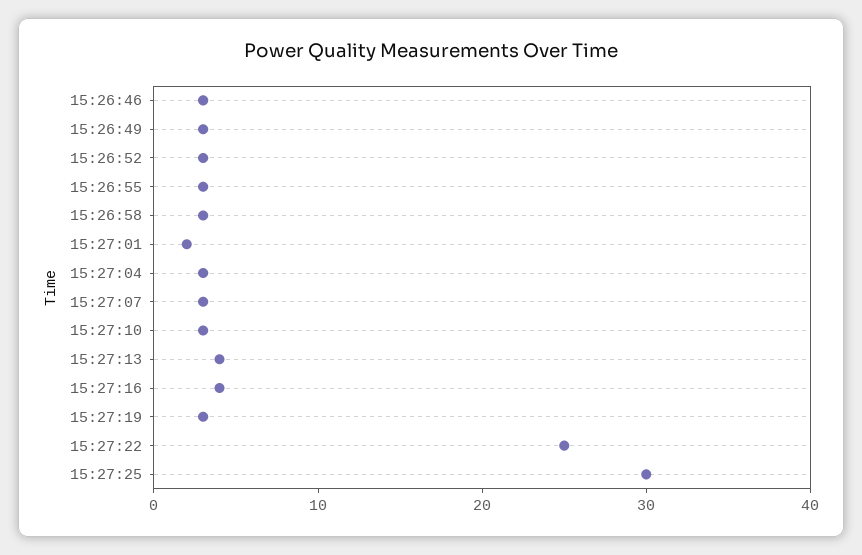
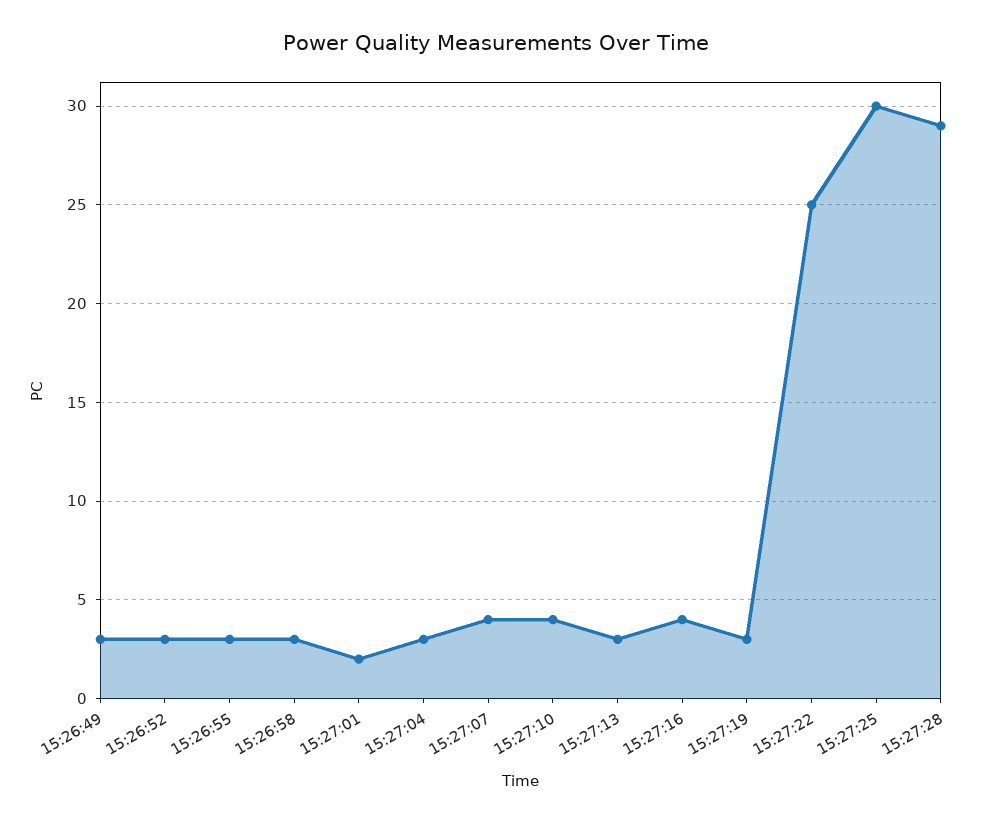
15:26:46: 3 -> none
15:27:07: 3 -> 4
15:27:10: 3 -> 4
15:27:13: 4 -> 3
15:27:28: none -> 29

